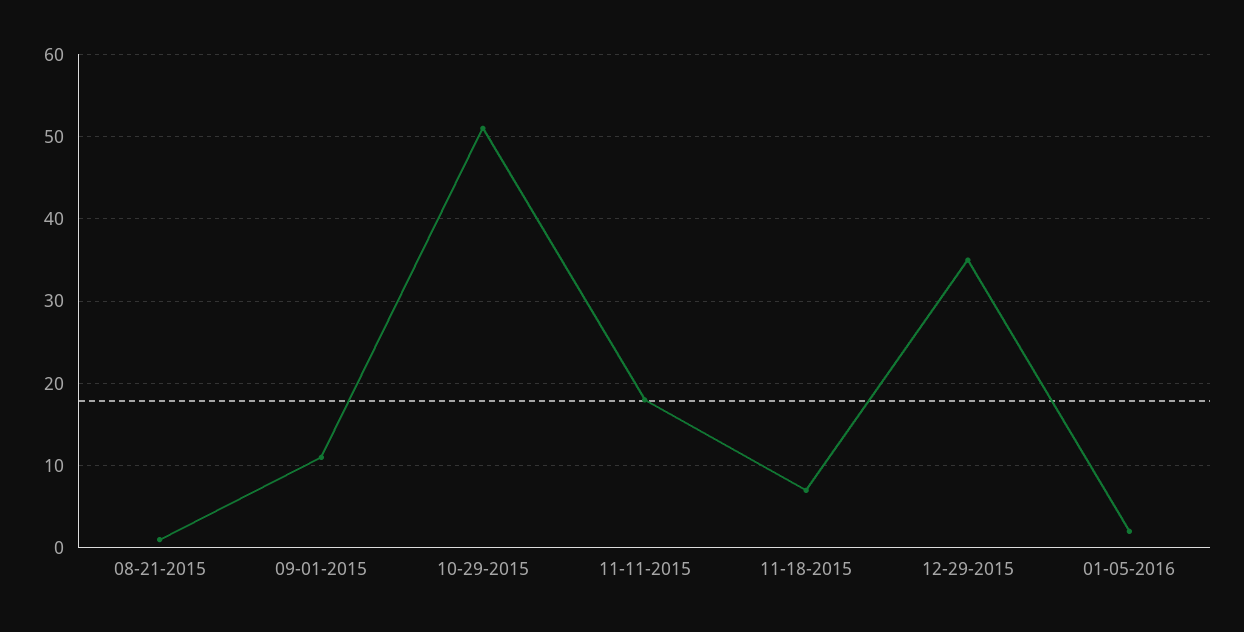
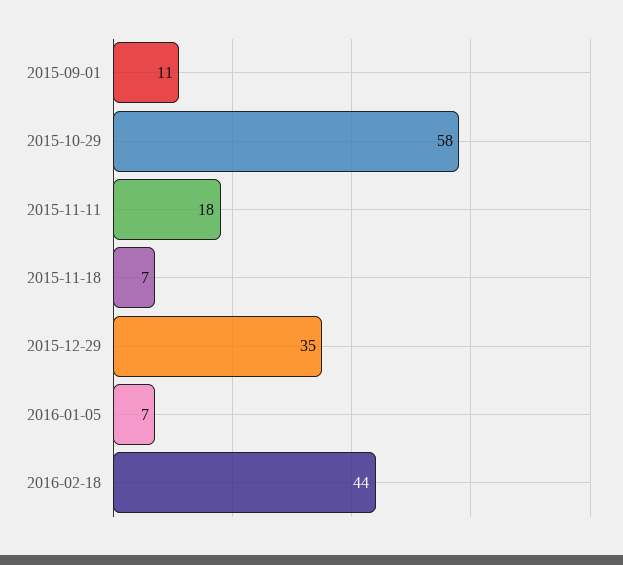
08-21-2015: 1 -> none
10-29-2015: 51 -> 58
01-05-2016: 2 -> 7
2016-02-18: none -> 44

